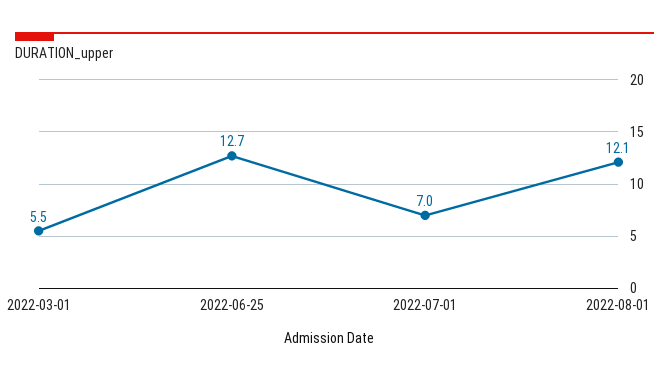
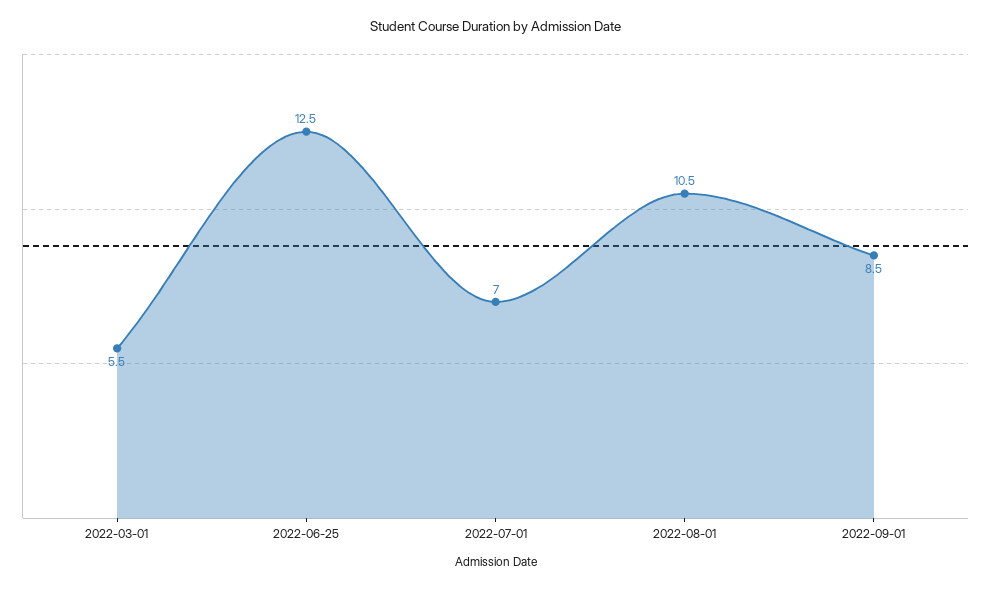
2022-06-25: 12.7 -> 12.5
2022-08-01: 12.1 -> 10.5
2022-09-01: none -> 8.5

